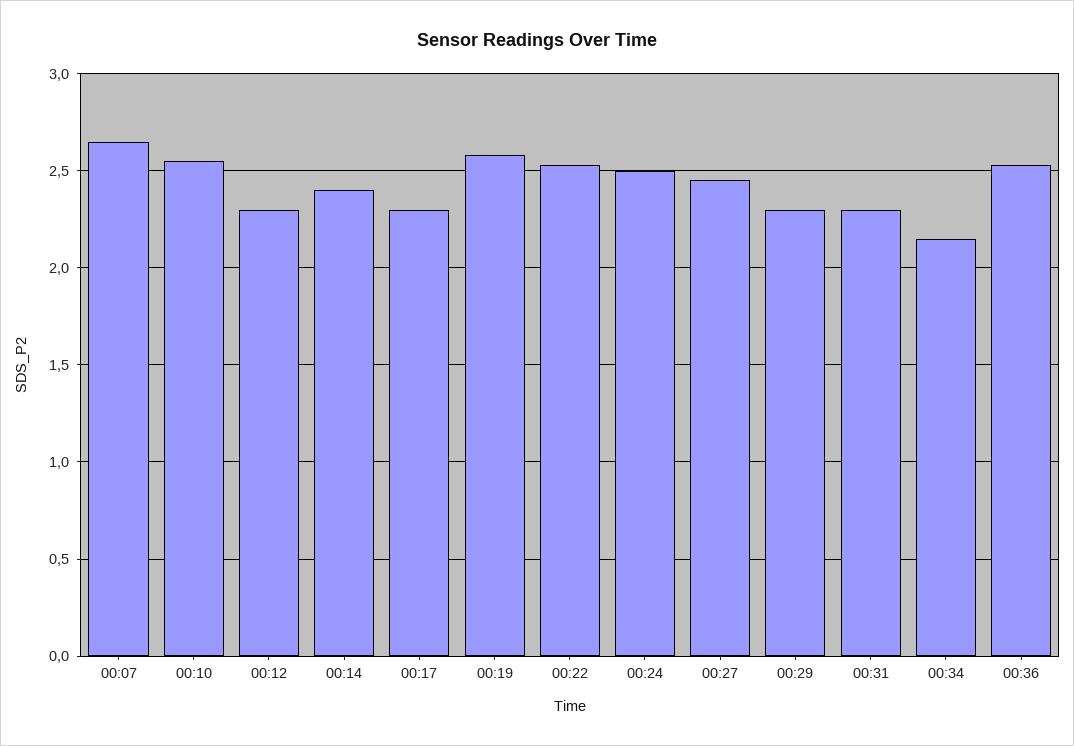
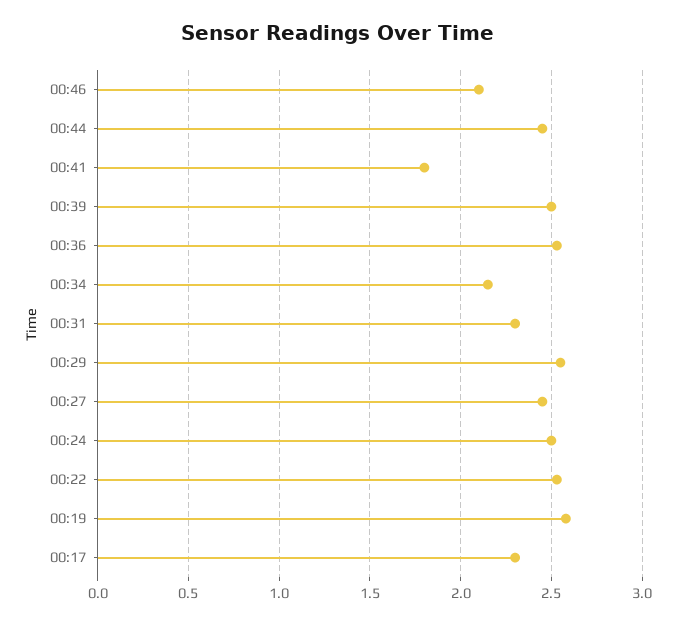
00:07: 2.65 -> none
00:10: 2.55 -> none
00:12: 2.3 -> none
00:14: 2.4 -> none
00:29: 2.3 -> 2.55
00:46: none -> 2.1
00:44: none -> 2.45
00:41: none -> 1.8
00:39: none -> 2.5

